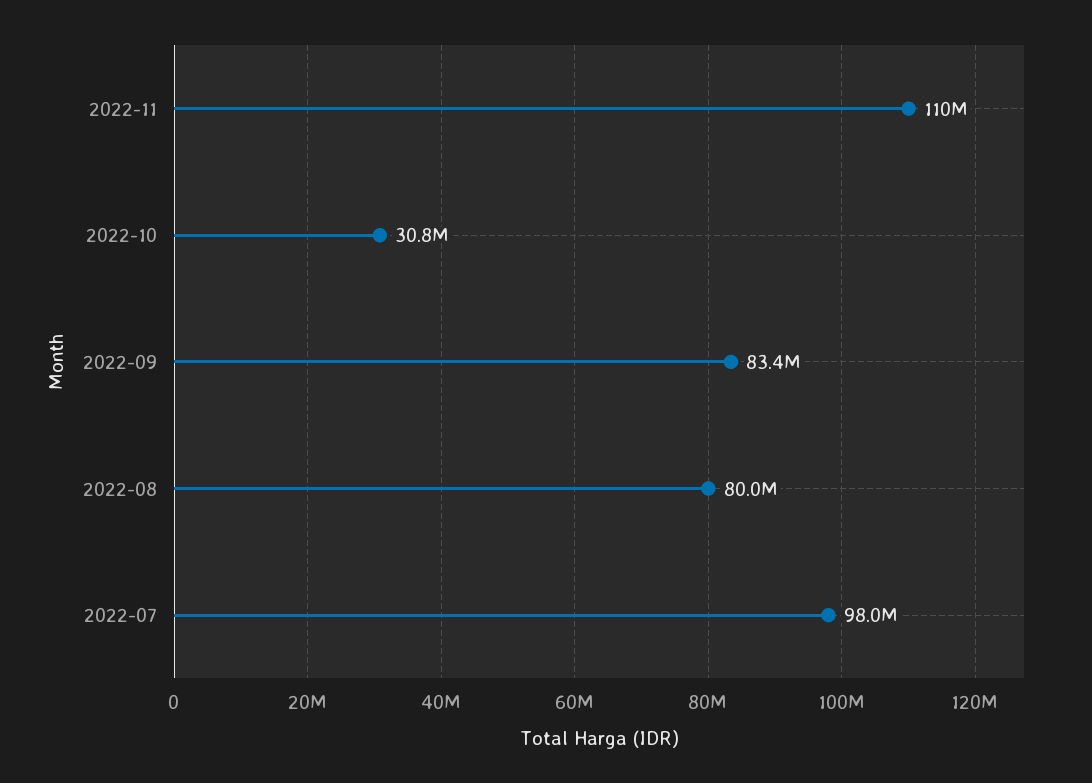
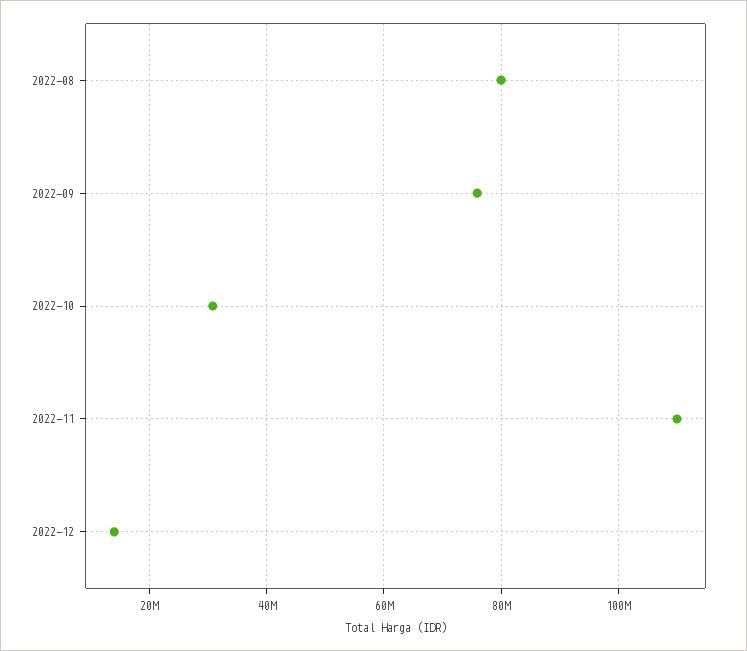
2022-09: 83400000 -> 76000000
2022-07: 98000000 -> none
2022-12: none -> 14000000

